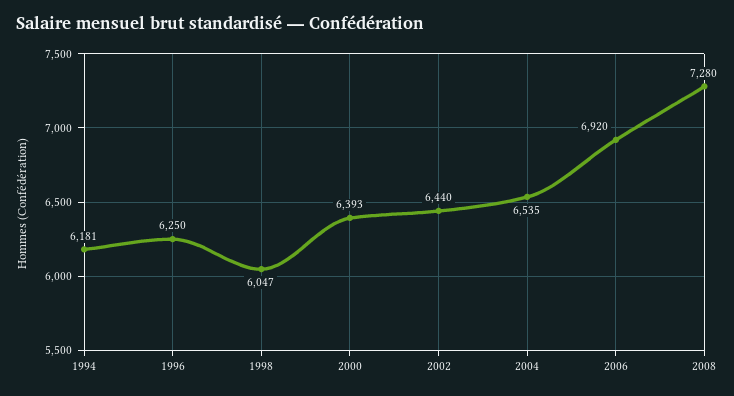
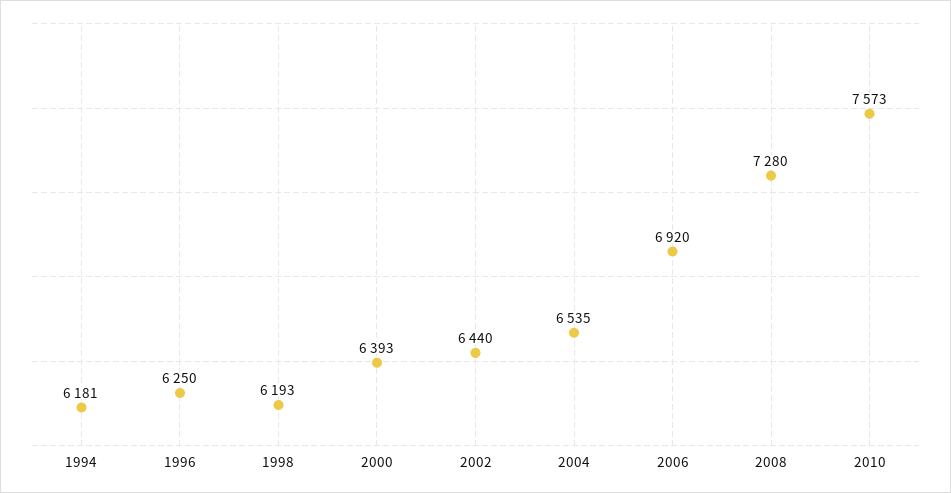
1998: 6047 -> 6193
2010: none -> 7573

